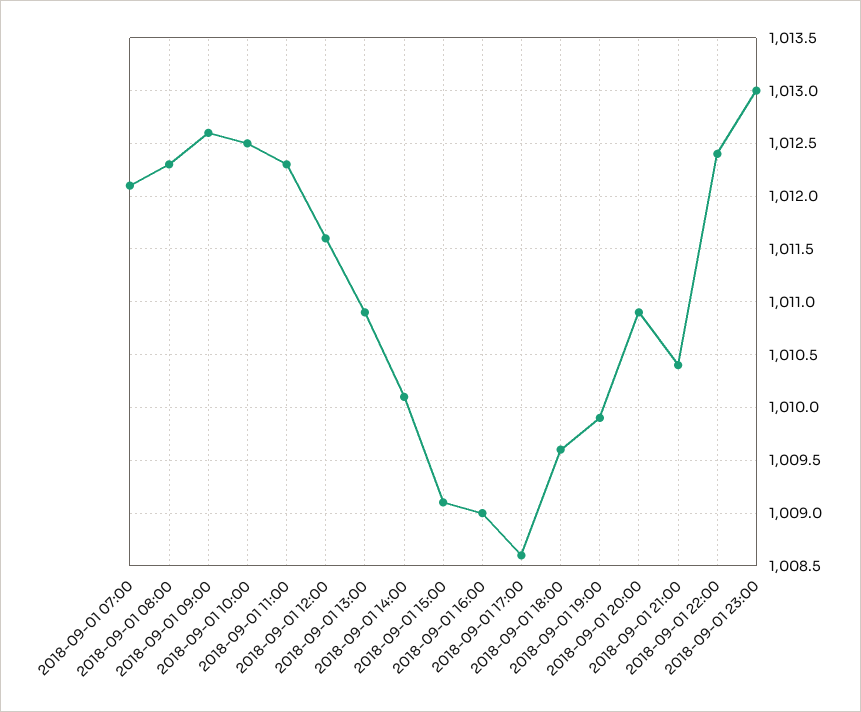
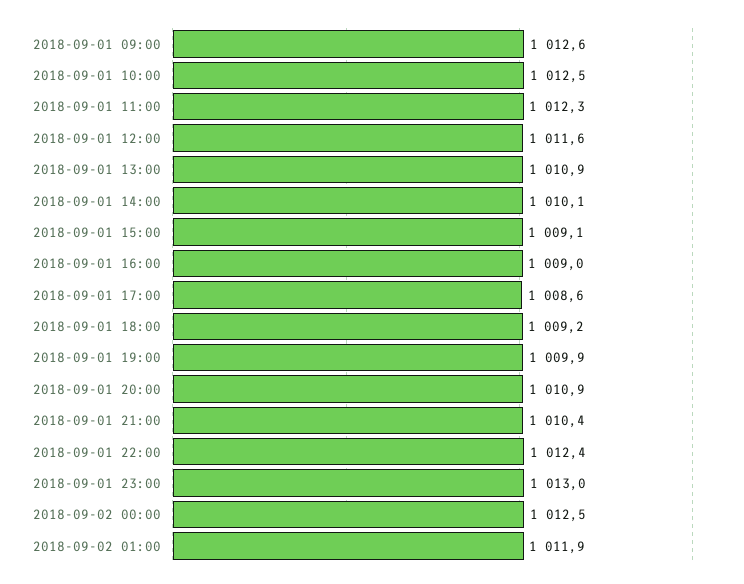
2018-09-01 07:00: 1012.1 -> none
2018-09-01 08:00: 1012.3 -> none
2018-09-01 18:00: 1009.6 -> 1009.2
2018-09-02 00:00: none -> 1012.5
2018-09-02 01:00: none -> 1011.9

